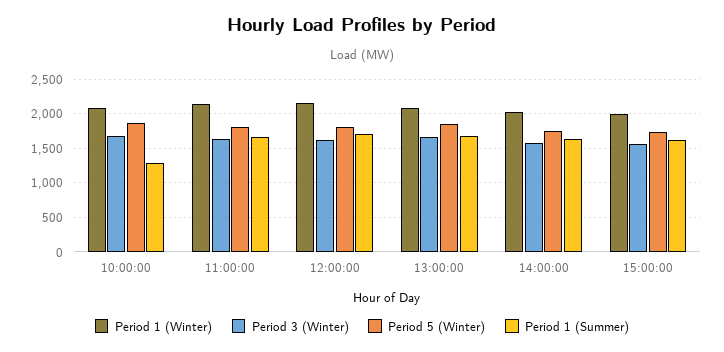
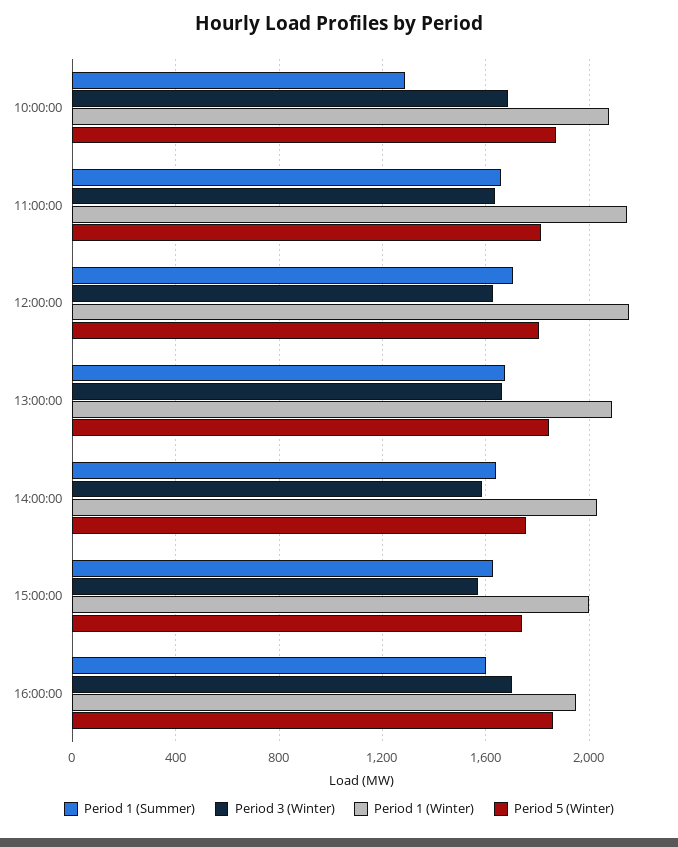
Period 1 (Summer), 16:00:00: none -> 1600
Period 3 (Winter), 16:00:00: none -> 1700
Period 1 (Winter), 16:00:00: none -> 1950
Period 5 (Winter), 16:00:00: none -> 1850

